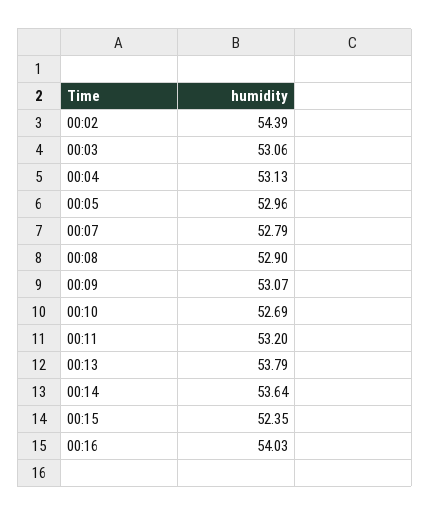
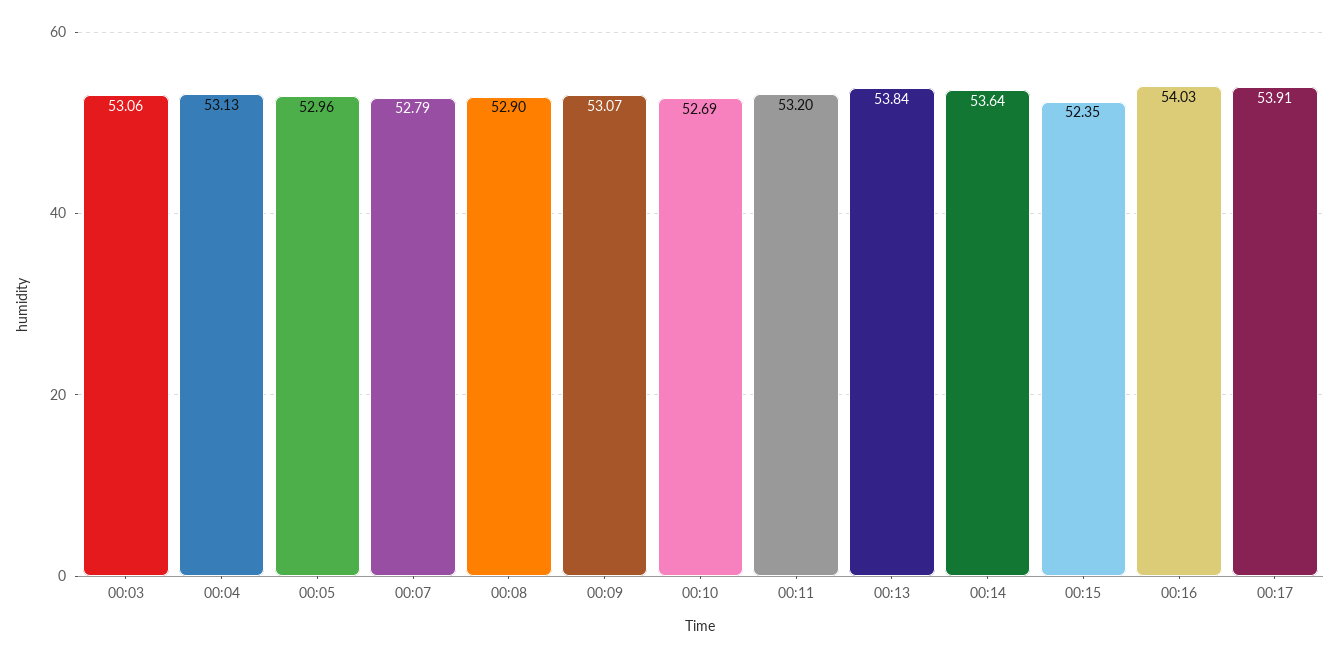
00:02: 54.39 -> none
00:13: 53.79 -> 53.84
00:17: none -> 53.91

